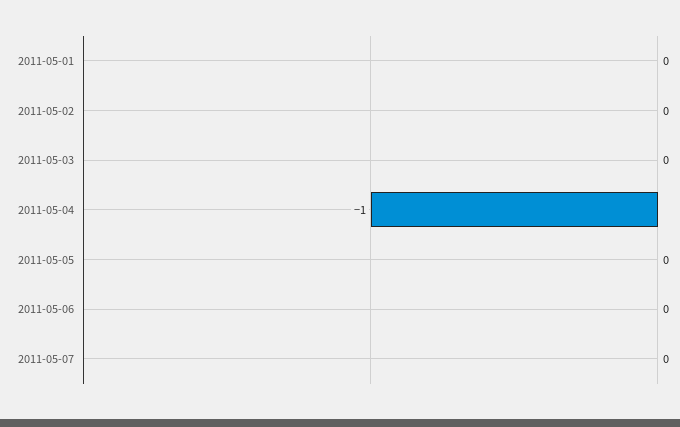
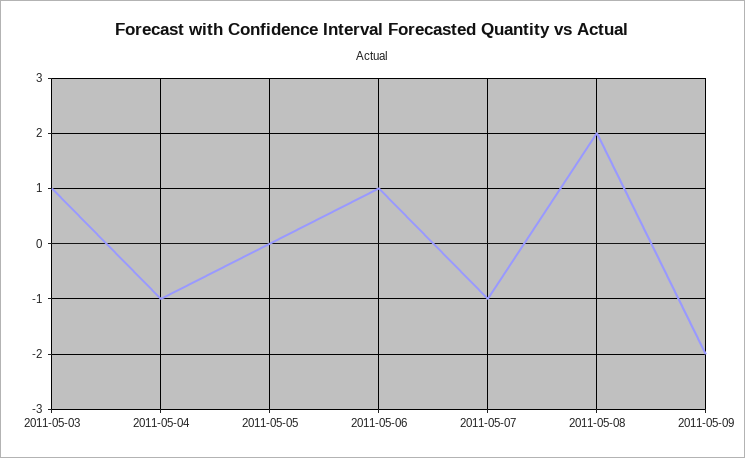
2011-05-01: 0 -> none
2011-05-02: 0 -> none
2011-05-03: 0 -> 1
2011-05-06: 0 -> 1
2011-05-07: 0 -> -1
2011-05-08: none -> 2
2011-05-09: none -> -2

